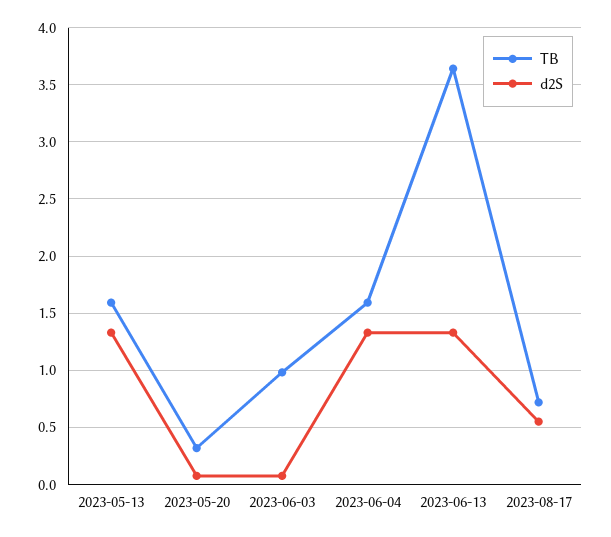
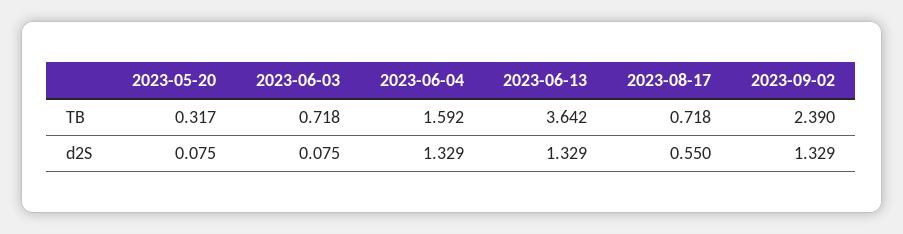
TB, 2023-05-13: 1.6 -> none
d2S, 2023-05-13: 1.3 -> none
TB, 2023-06-03: 1 -> 0.718
TB, 2023-09-02: none -> 2.39
d2S, 2023-09-02: none -> 1.329

